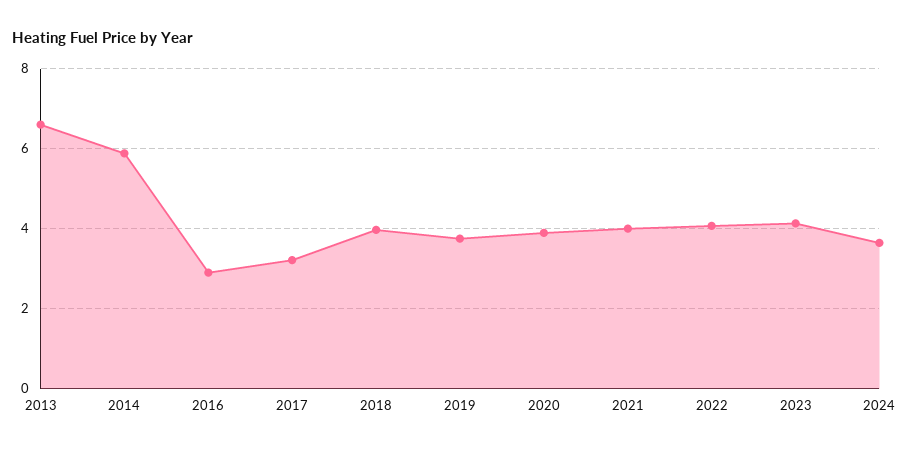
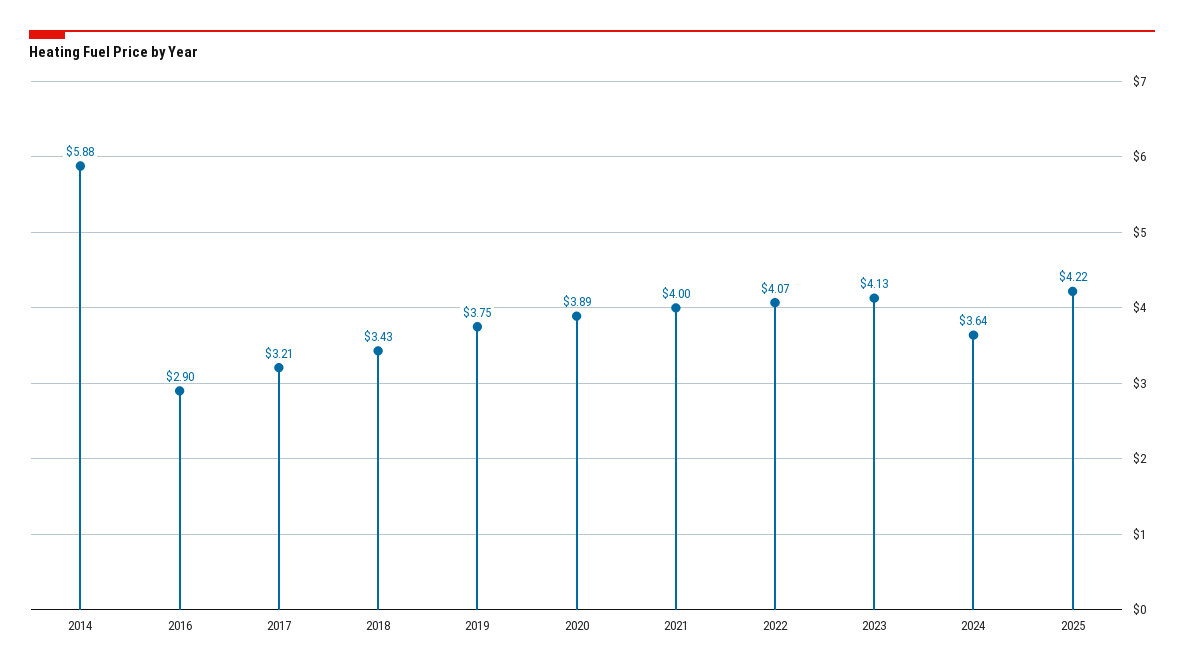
2013: 6.6 -> none
2018: 4 -> 3.43
2025: none -> 4.22

